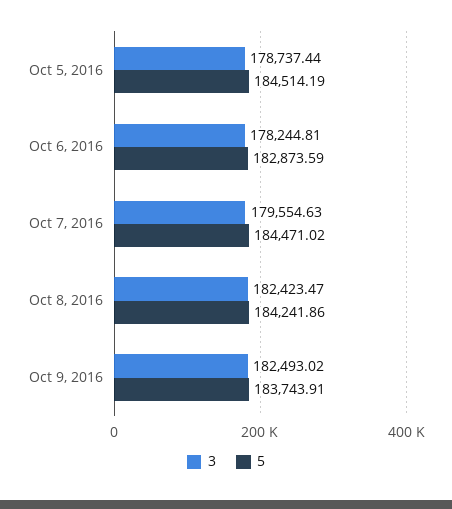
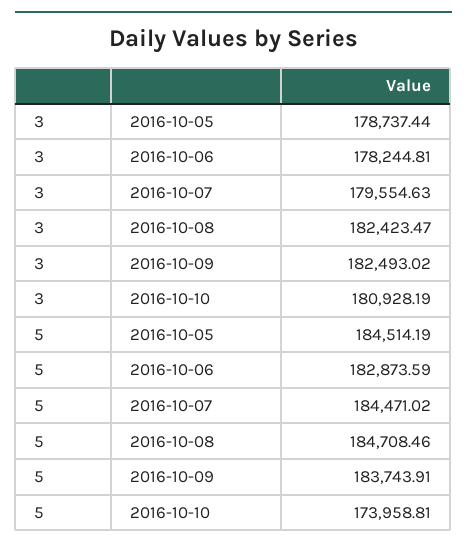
5, Oct 8, 2016: 184241.86 -> 184708.46
3, 2016-10-10: none -> 180928.19
5, 2016-10-10: none -> 173958.81

